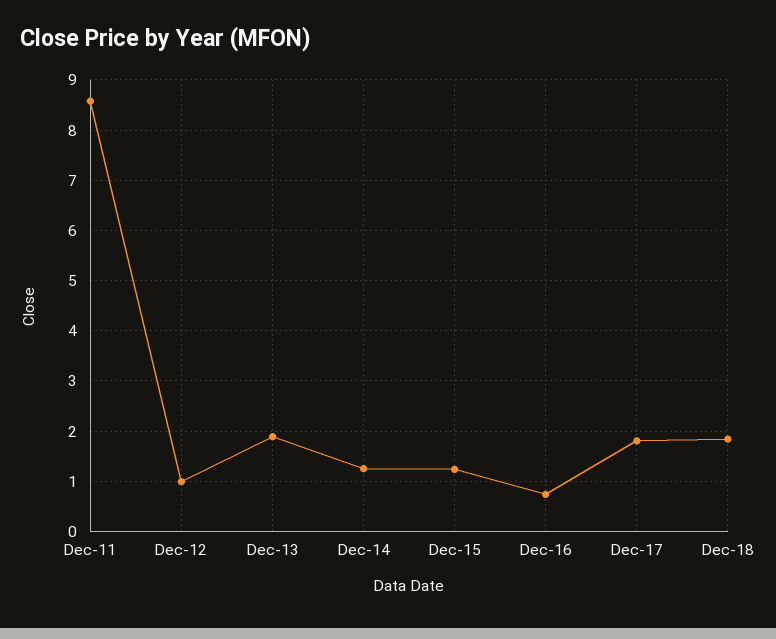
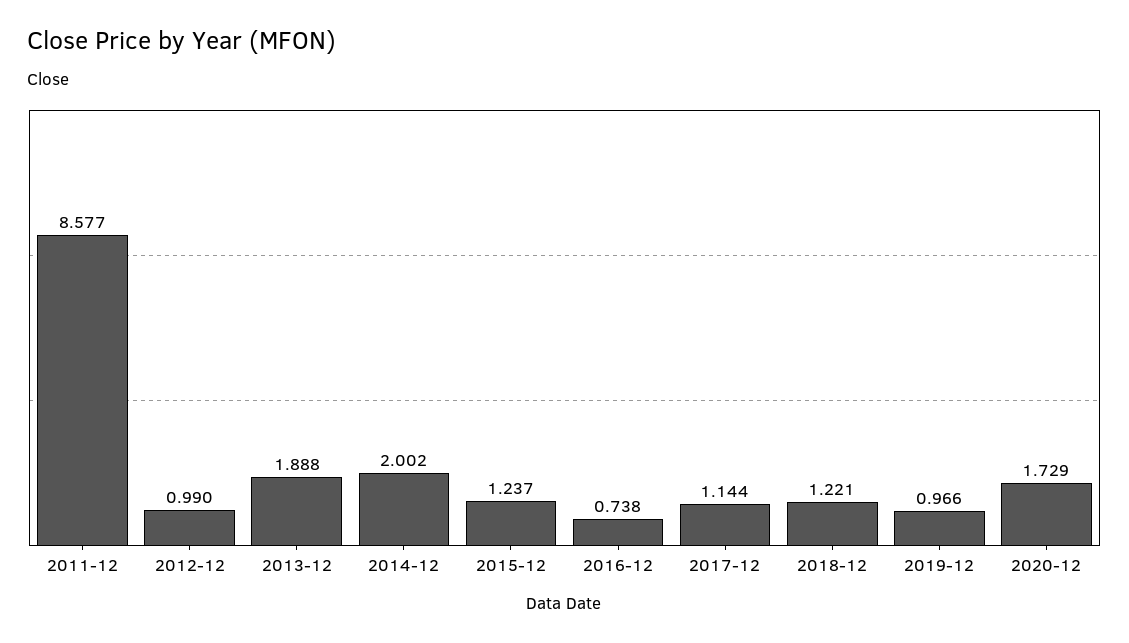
Dec-14: 1.2 -> 2.002
Dec-17: 1.8 -> 1.144
Dec-18: 1.8 -> 1.221
2019-12: none -> 0.966
2020-12: none -> 1.729

